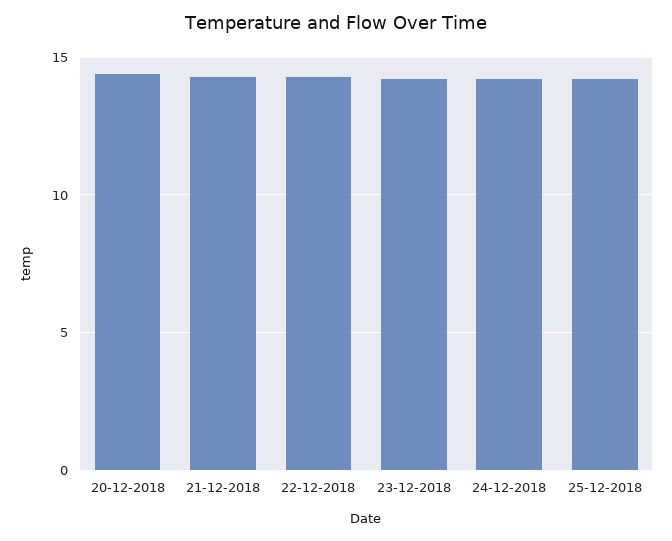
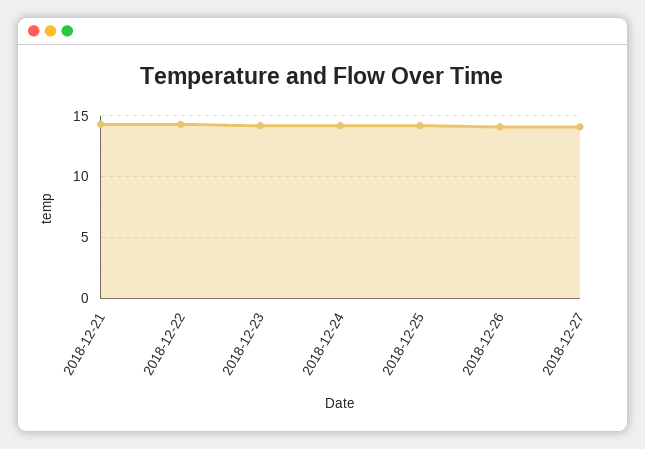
20-12-2018: 14.5 -> none
2018-12-26: none -> 14
2018-12-27: none -> 14

